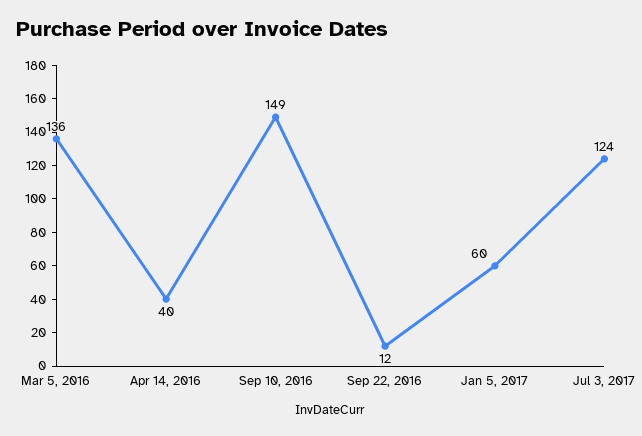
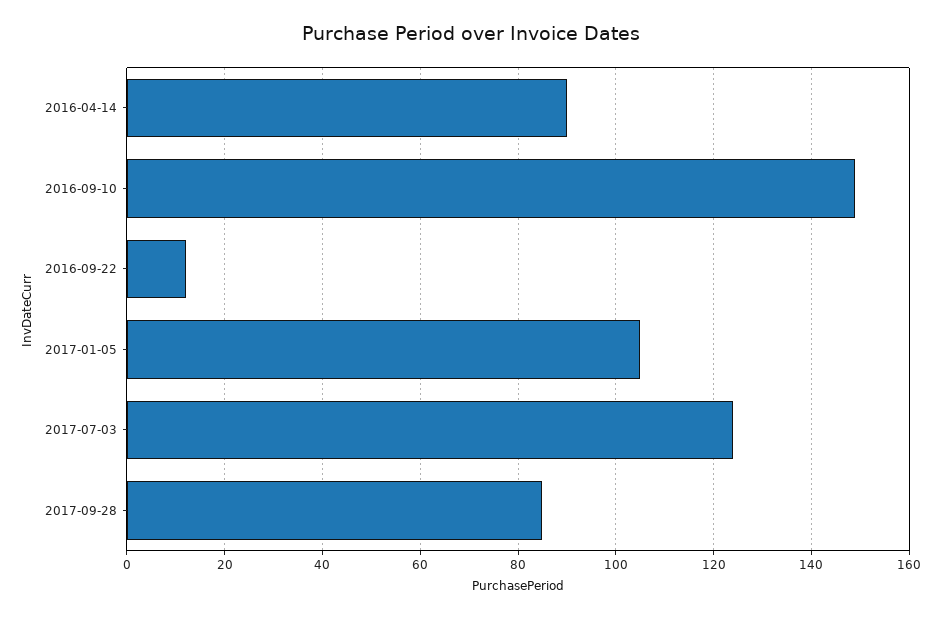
Mar 5, 2016: 136 -> none
Apr 14, 2016: 40 -> 90
Jan 5, 2017: 60 -> 105
2017-09-28: none -> 85

